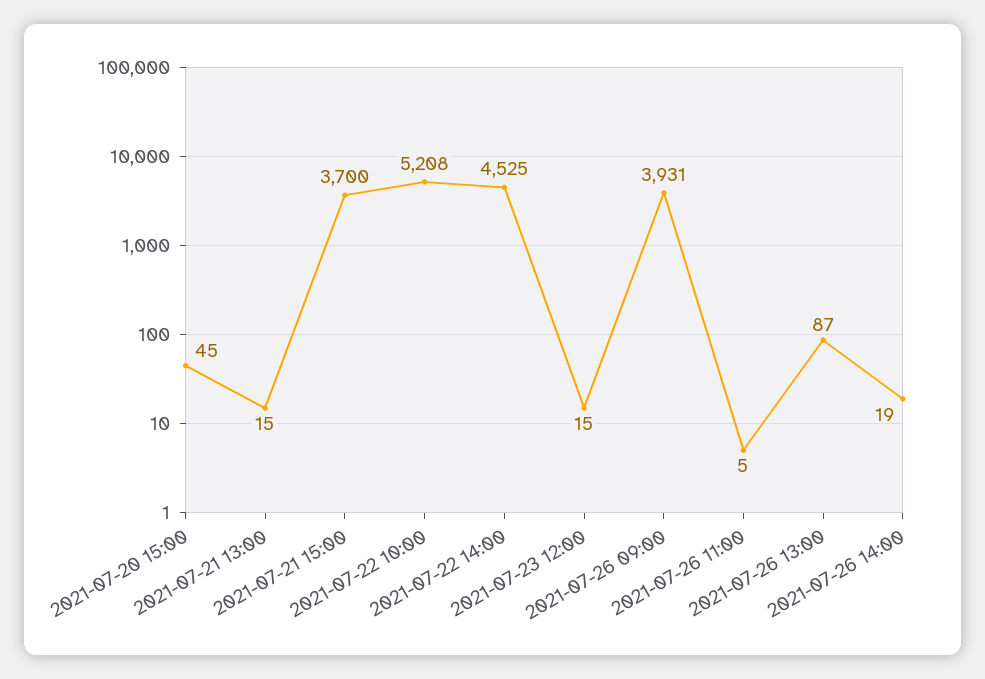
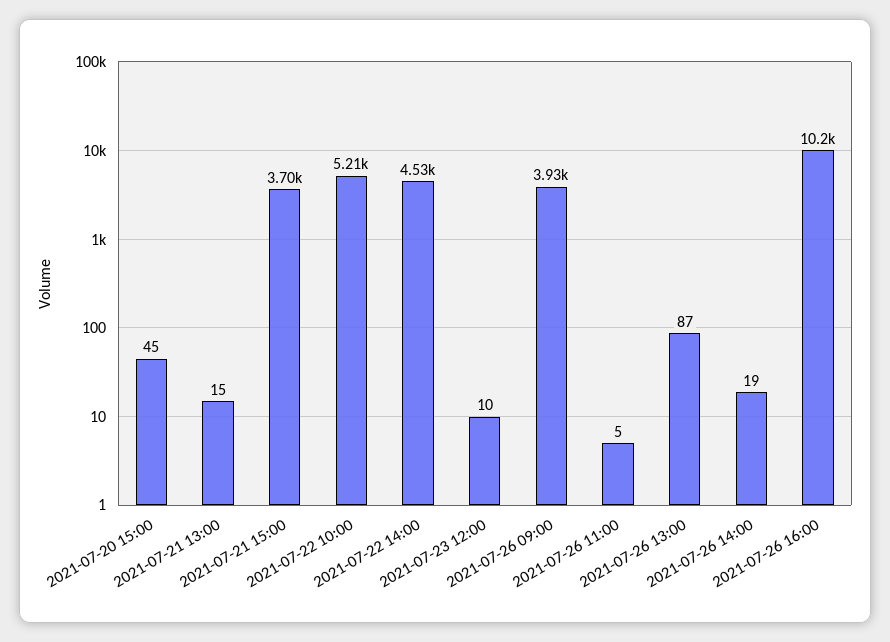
2021-07-23 12:00: 15 -> 10
2021-07-26 16:00: none -> 10200

